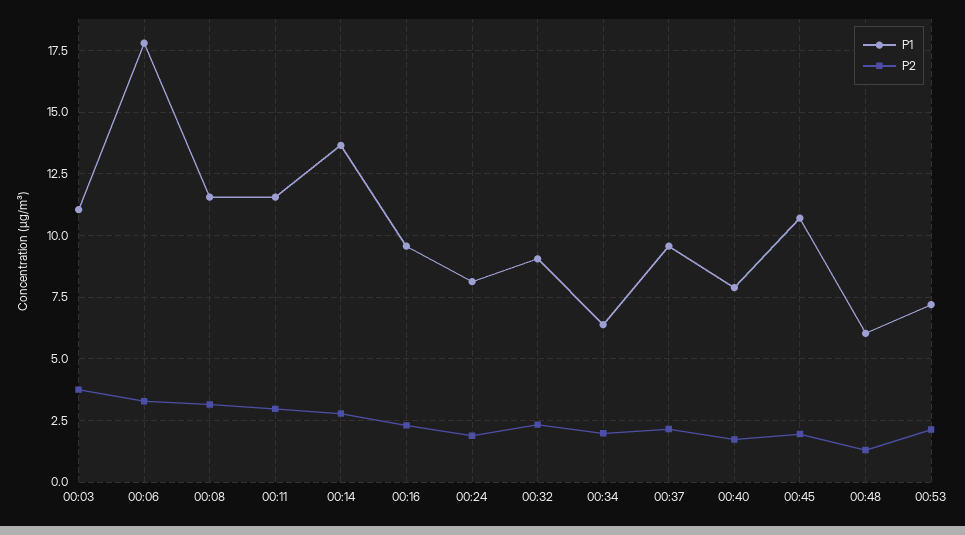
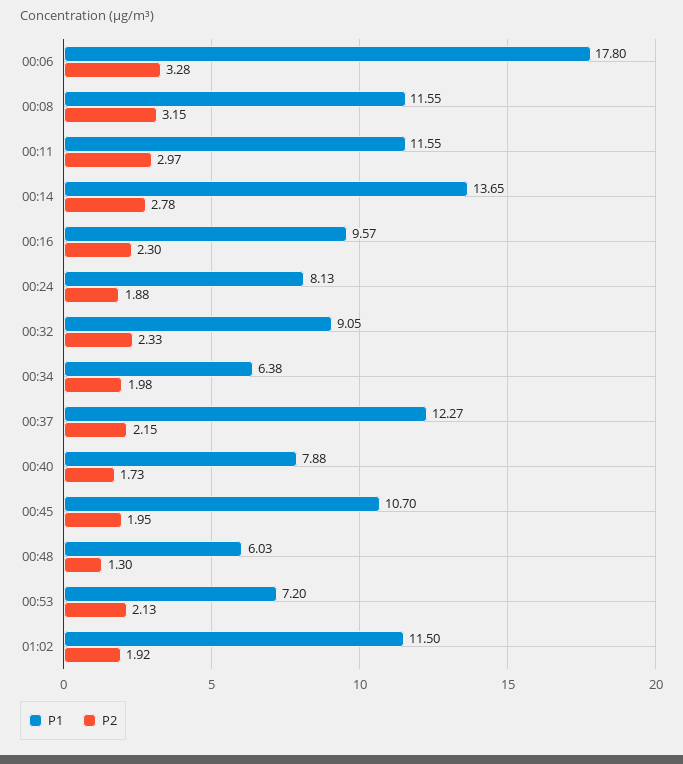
P1, 00:03: 11 -> none
P2, 00:03: 3.75 -> none
P1, 00:37: 9.5 -> 12.27
P1, 01:02: none -> 11.5
P2, 01:02: none -> 1.92

